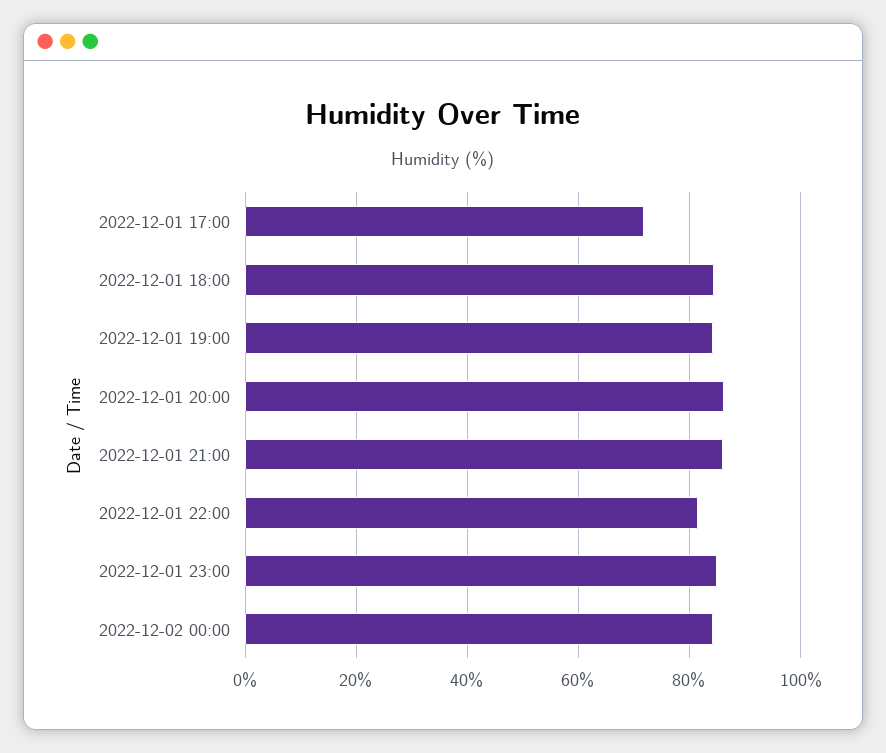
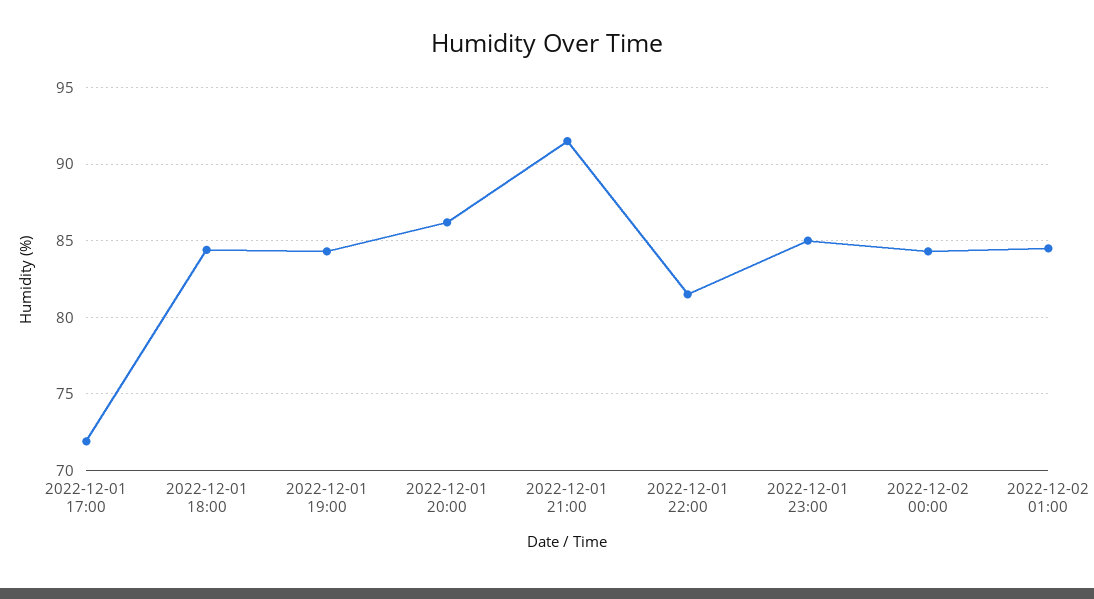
2022-12-01 21:00: 86 -> 91.5
2022-12-02 01:00: none -> 84.5

